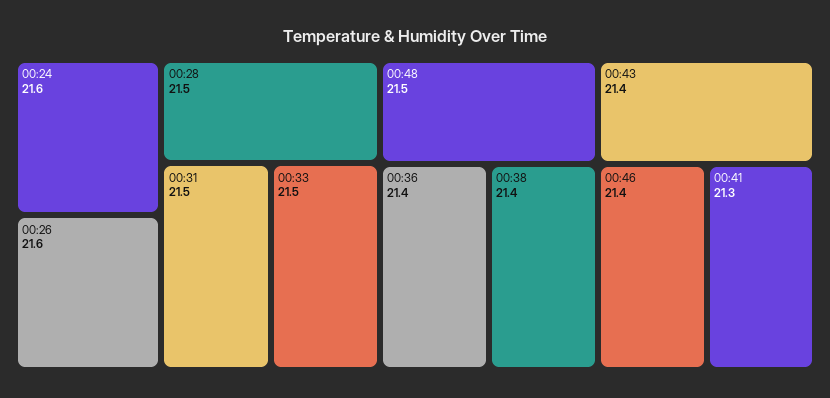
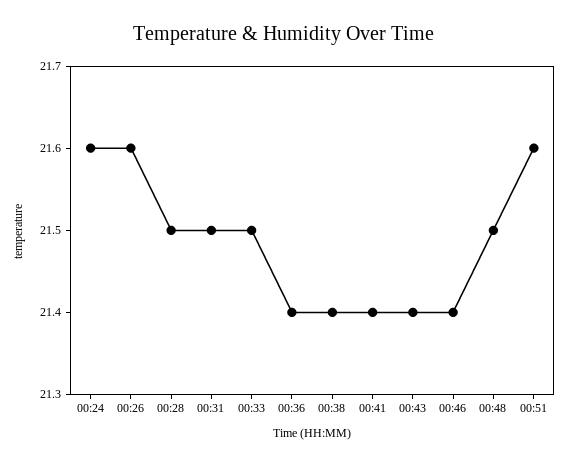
00:41: 21.3 -> 21.4
00:51: none -> 21.6

